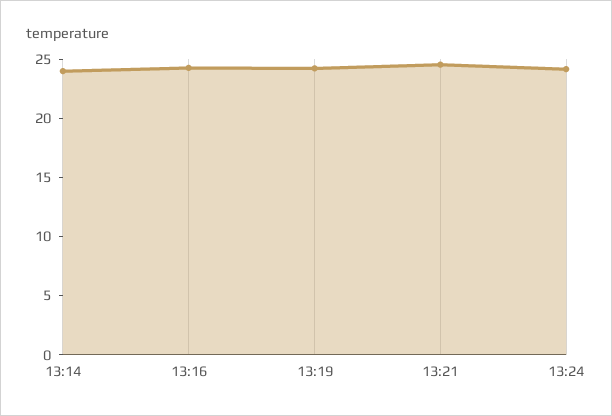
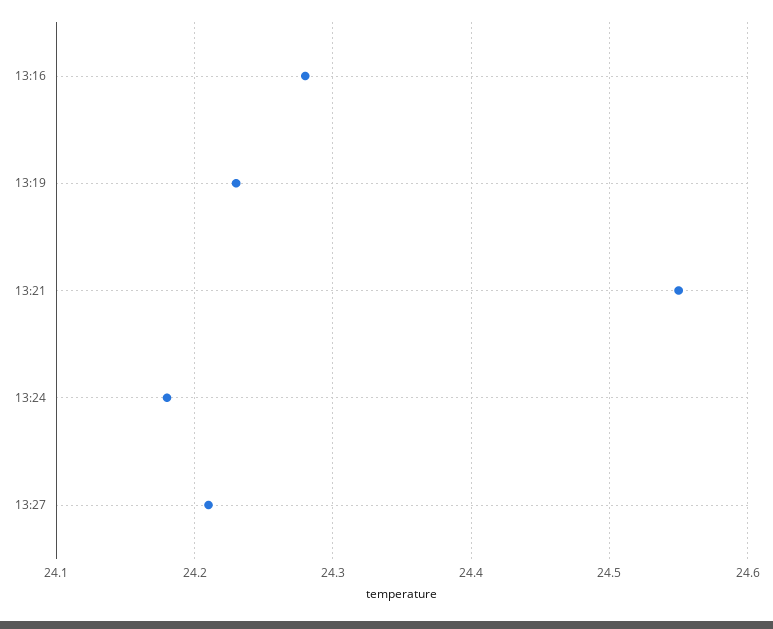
13:14: 24 -> none
13:27: none -> 24.21

